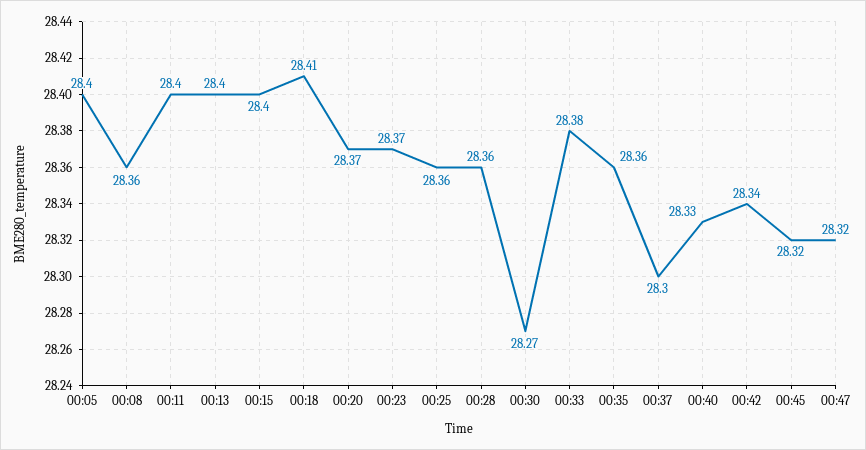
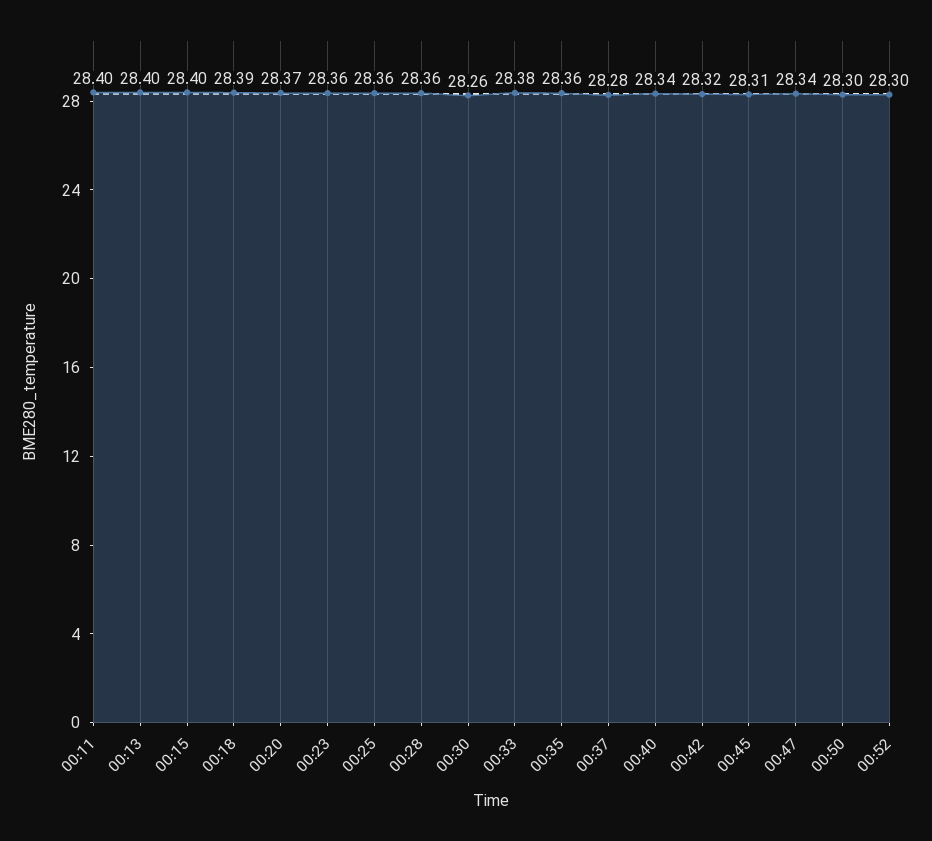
00:05: 28.4 -> none
00:08: 28.36 -> none
00:18: 28.41 -> 28.39
00:23: 28.37 -> 28.36
00:30: 28.27 -> 28.26
00:37: 28.3 -> 28.28
00:40: 28.33 -> 28.34
00:42: 28.34 -> 28.32
00:45: 28.32 -> 28.31
00:47: 28.32 -> 28.34
00:50: none -> 28.3
00:52: none -> 28.3

